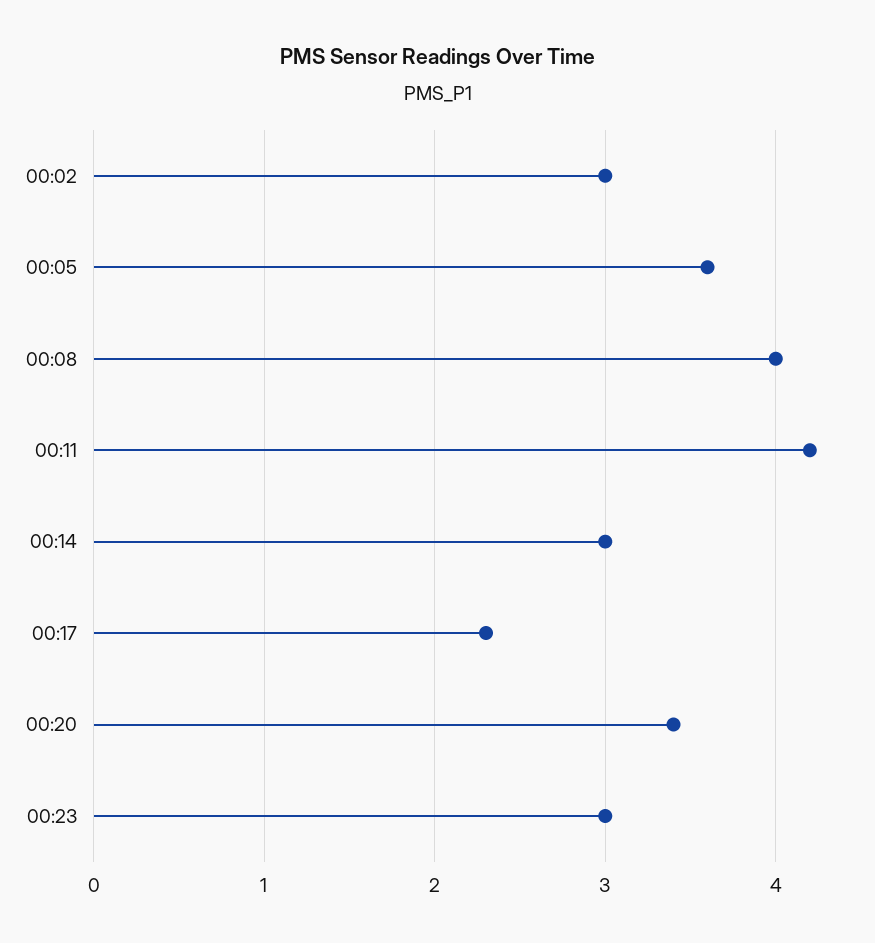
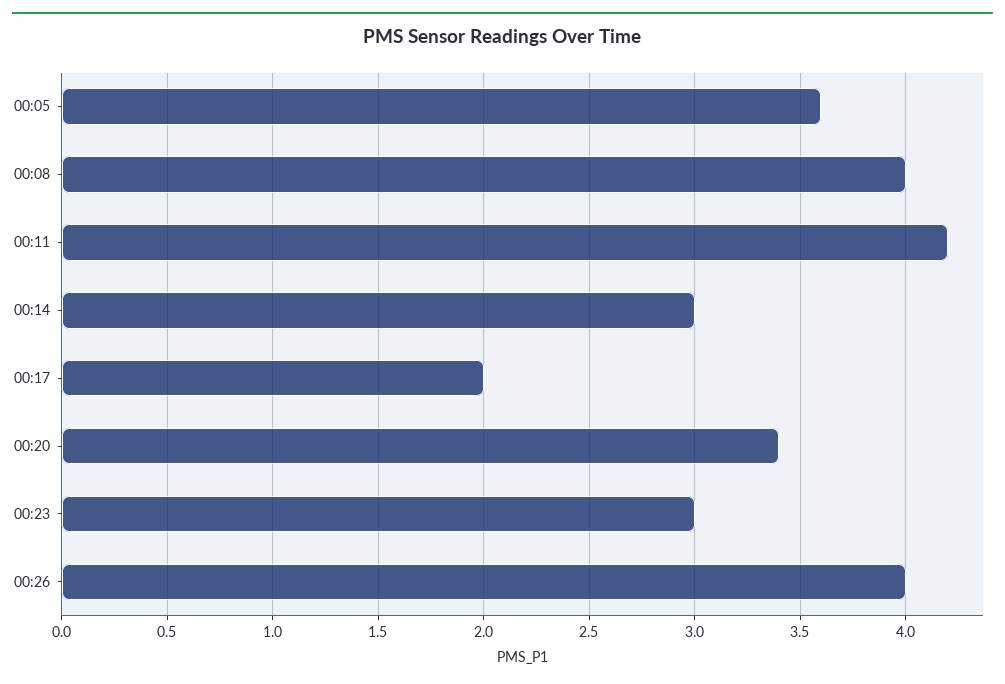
00:02: 3 -> none
00:17: 2.3 -> 2
00:26: none -> 4

